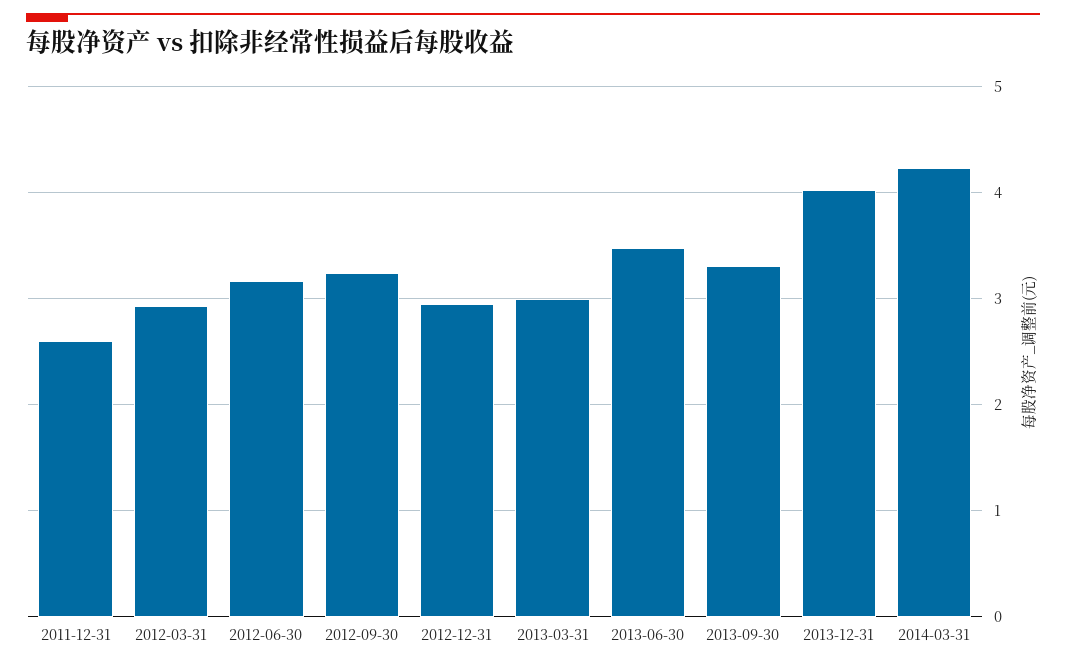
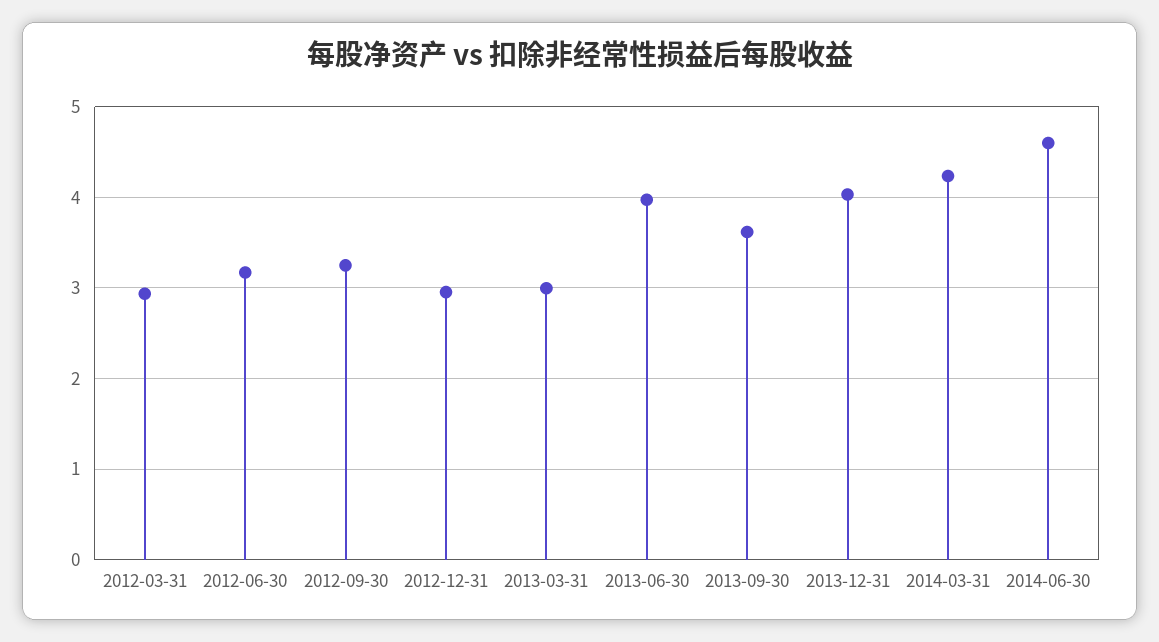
2011-12-31: 2.6 -> none
2013-06-30: 3.5 -> 4
2013-09-30: 3.3 -> 3.6
2014-06-30: none -> 4.6

